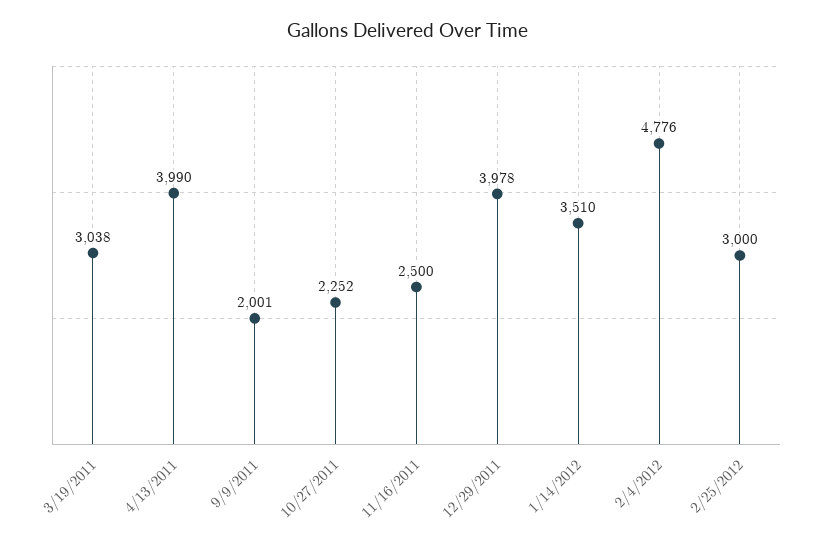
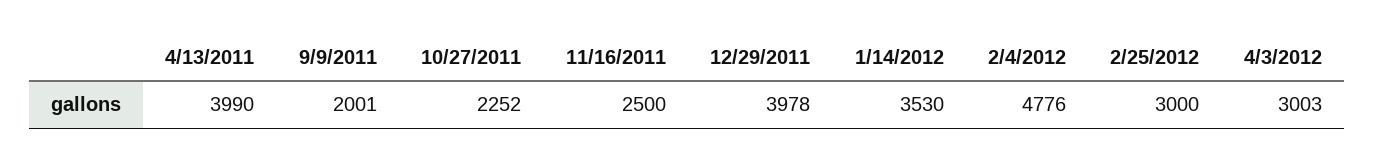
3/19/2011: 3038 -> none
1/14/2012: 3510 -> 3530
4/3/2012: none -> 3003

